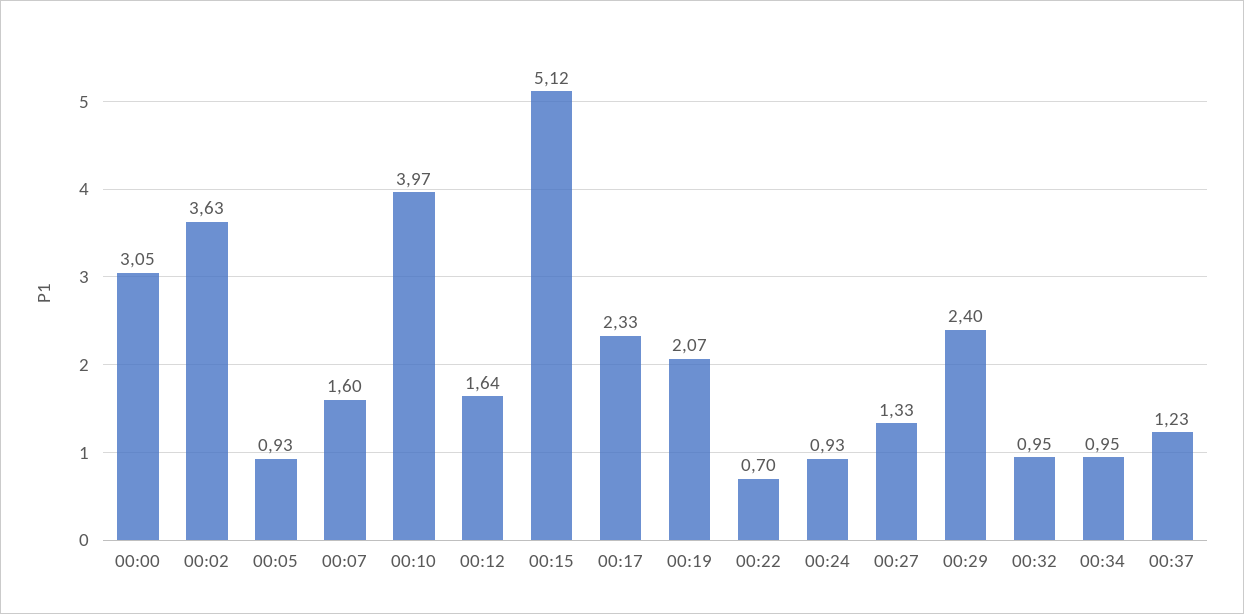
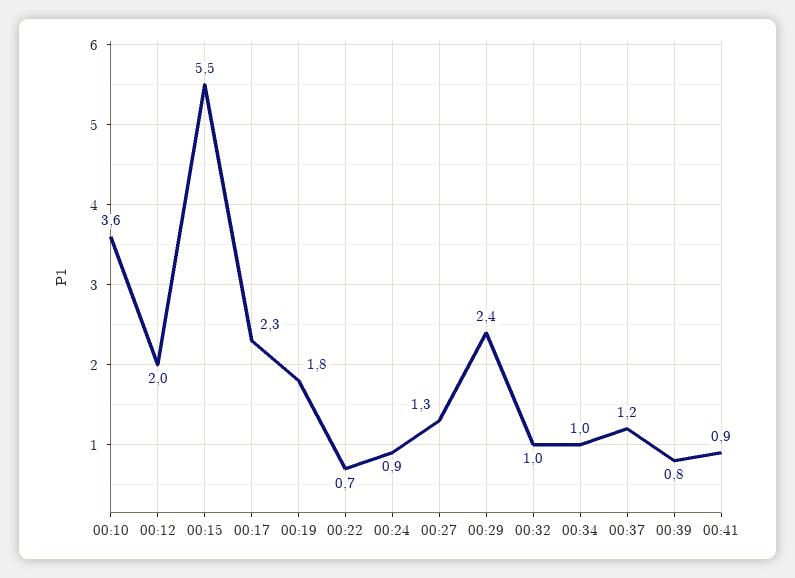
00:00: 3.05 -> none
00:02: 3.63 -> none
00:05: 0.93 -> none
00:07: 1.6 -> none
00:10: 3.97 -> 3.6
00:12: 1.64 -> 2
00:15: 5.12 -> 5.5
00:19: 2.07 -> 1.8
00:39: none -> 0.8
00:41: none -> 0.9

